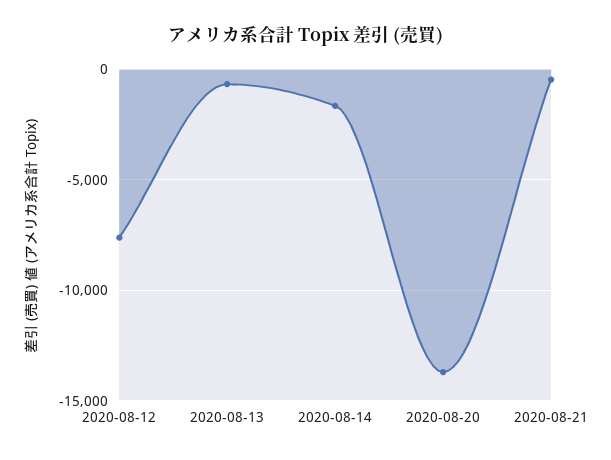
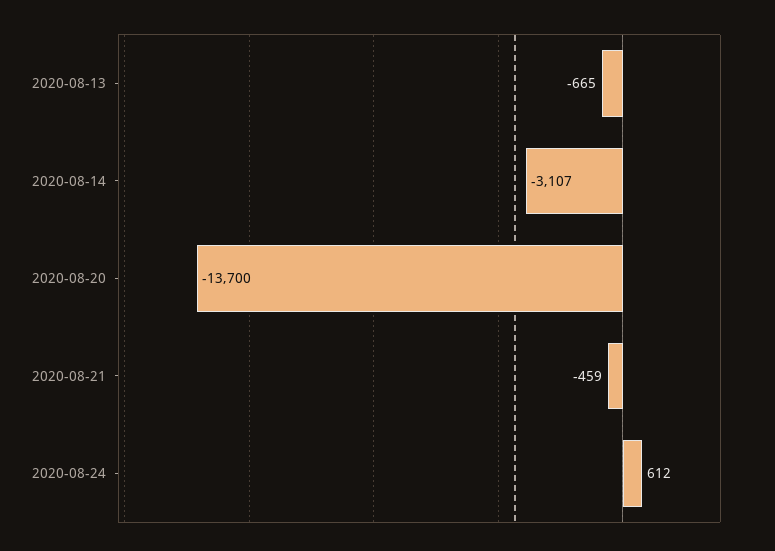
2020-08-12: -7500 -> none
2020-08-14: -1500 -> -3107
2020-08-24: none -> 612

